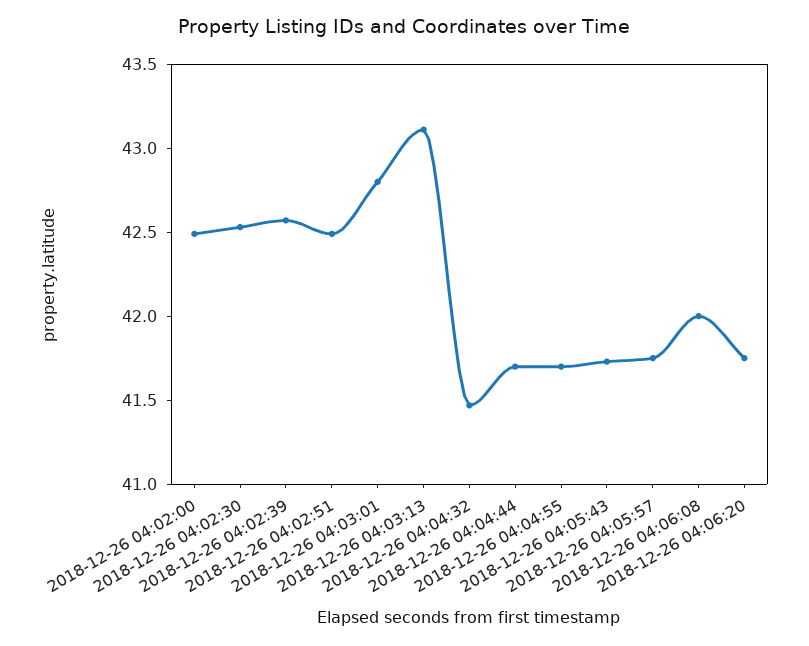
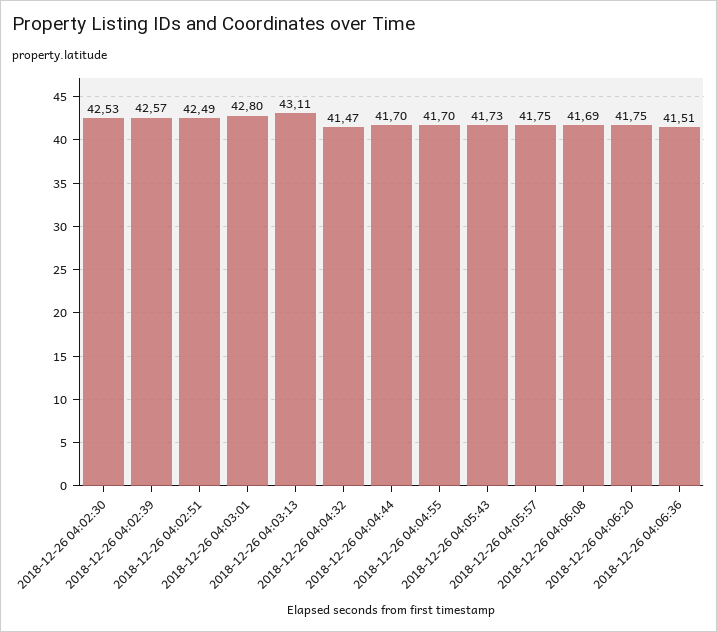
2018-12-26 04:02:00: 42.5 -> none
2018-12-26 04:06:08: 42 -> 41.69
2018-12-26 04:06:36: none -> 41.51

